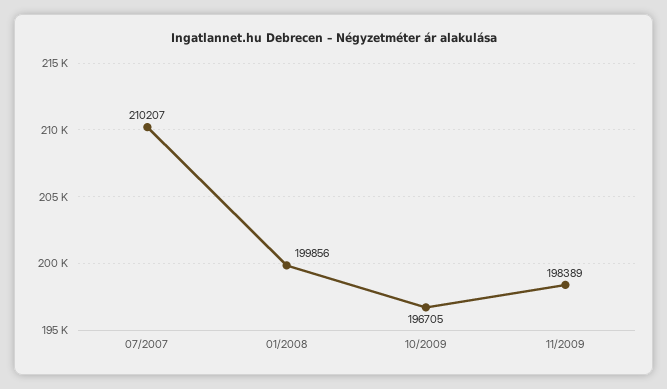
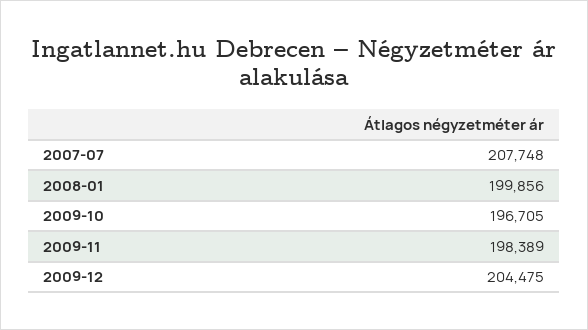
07/2007: 210207 -> 207748
2009-12: none -> 204475

